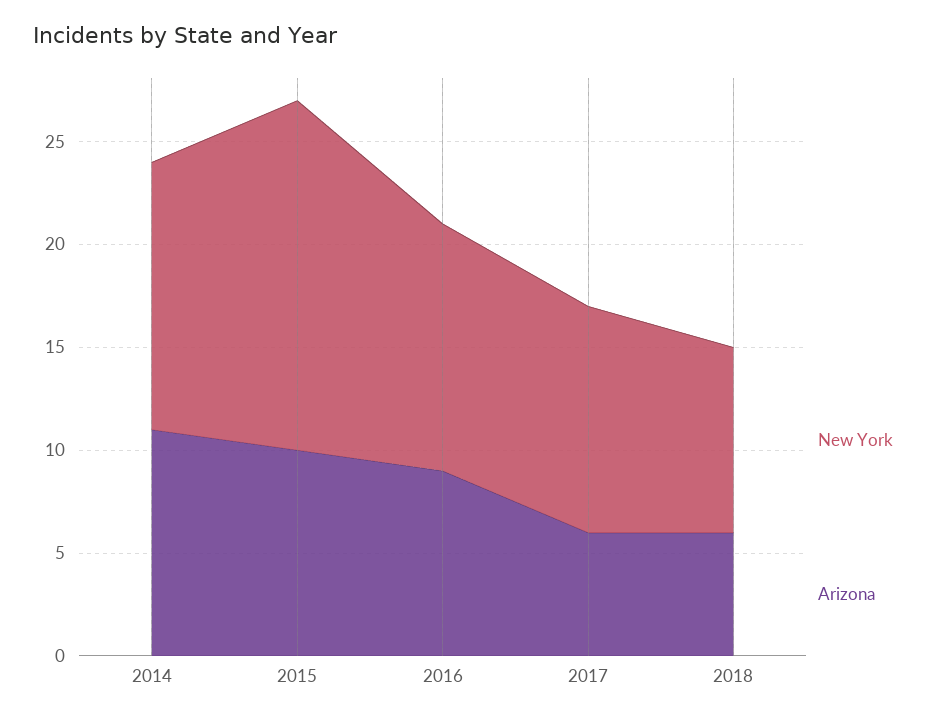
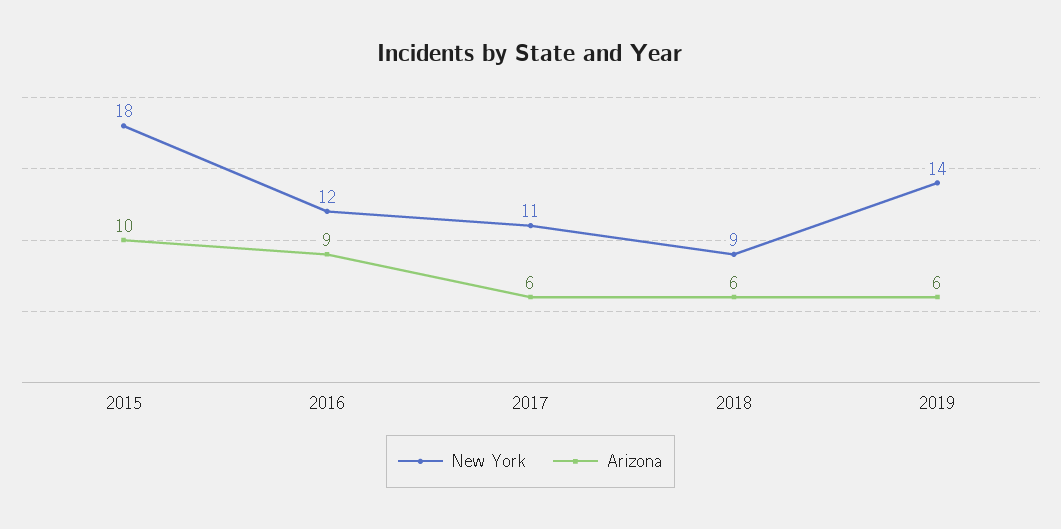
New York, 2014: 13 -> none
Arizona, 2014: 11 -> none
New York, 2015: 17 -> 18
New York, 2019: none -> 14
Arizona, 2019: none -> 6

